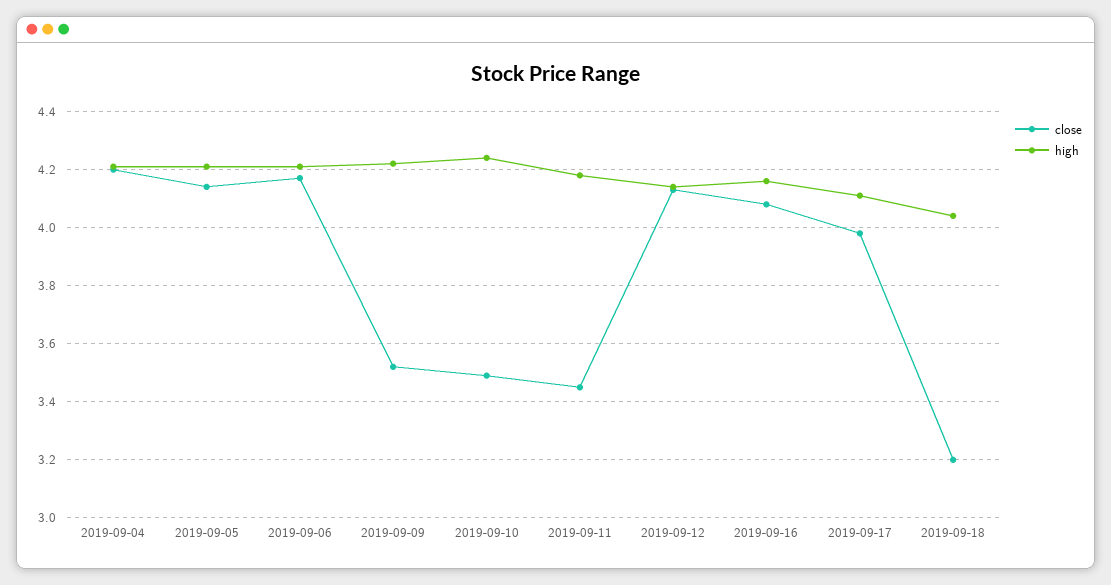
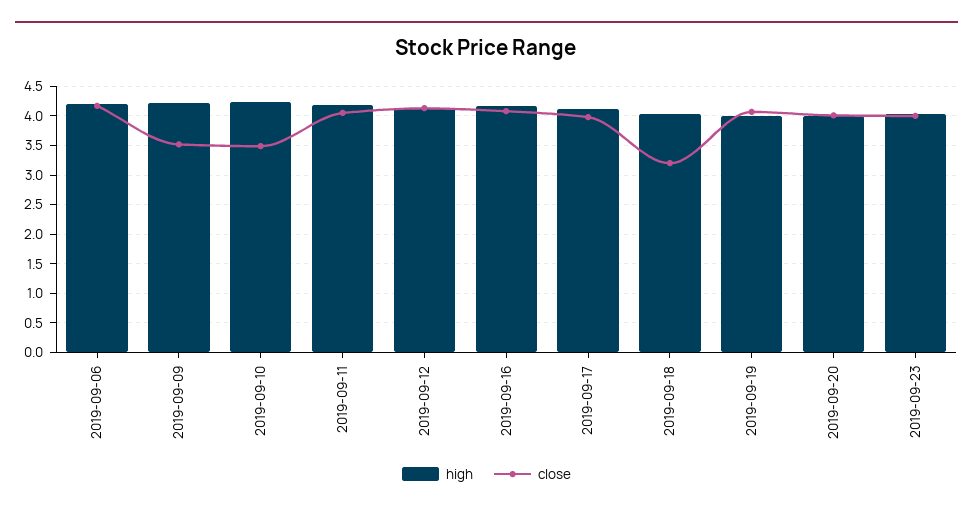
close, 2019-09-04: 4.2 -> none
high, 2019-09-04: 4.2 -> none
close, 2019-09-05: 4.15 -> none
high, 2019-09-05: 4.2 -> none
close, 2019-09-11: 3.45 -> 4
high, 2019-09-19: none -> 4
close, 2019-09-19: none -> 4
high, 2019-09-20: none -> 4
close, 2019-09-20: none -> 4
high, 2019-09-23: none -> 4
close, 2019-09-23: none -> 4

